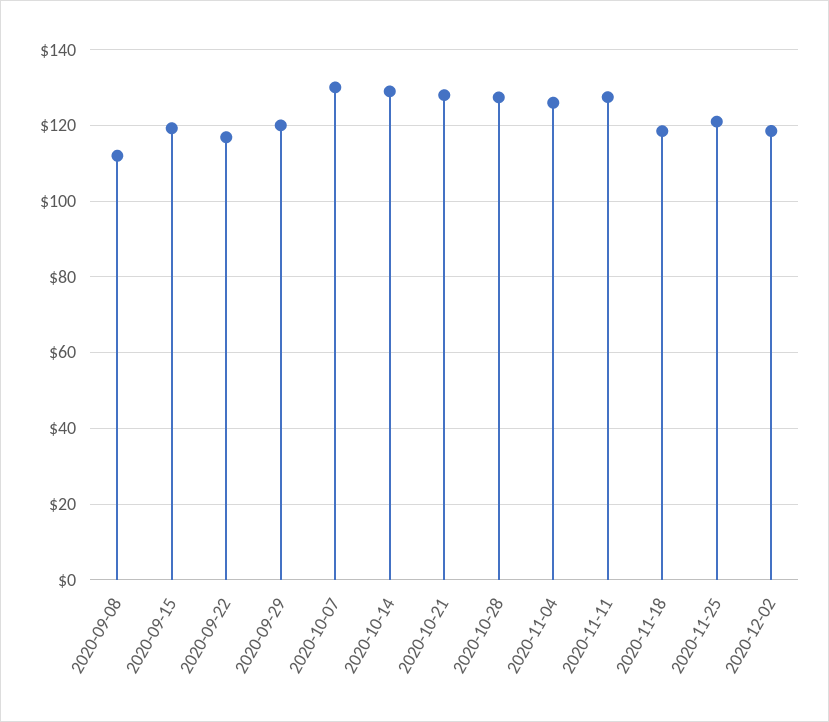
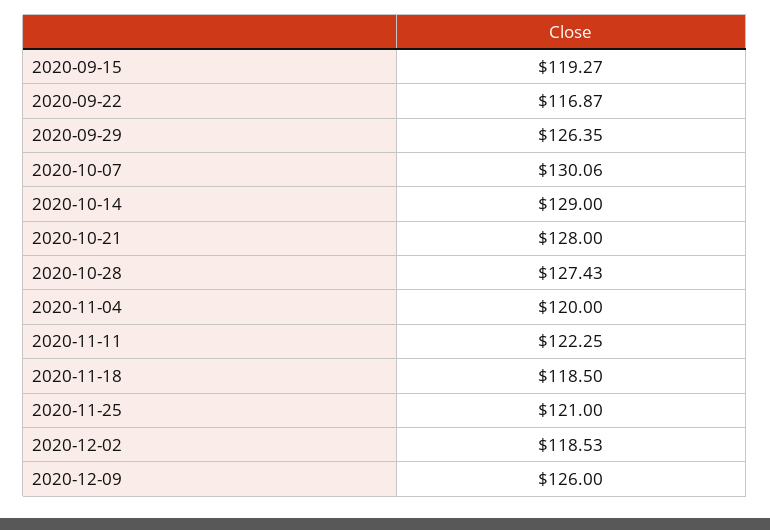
2020-09-08: 112 -> none
2020-09-29: 120 -> 126.35
2020-11-04: 126 -> 120
2020-11-11: 128 -> 122.25
2020-12-09: none -> 126

